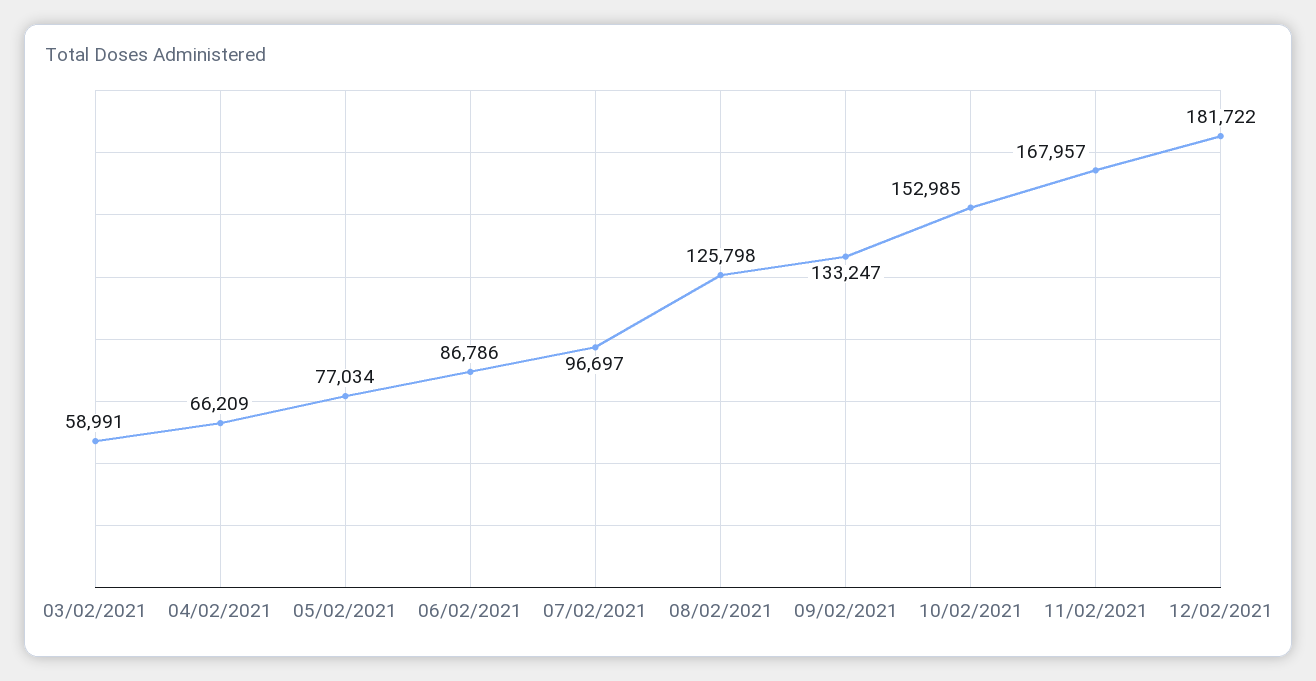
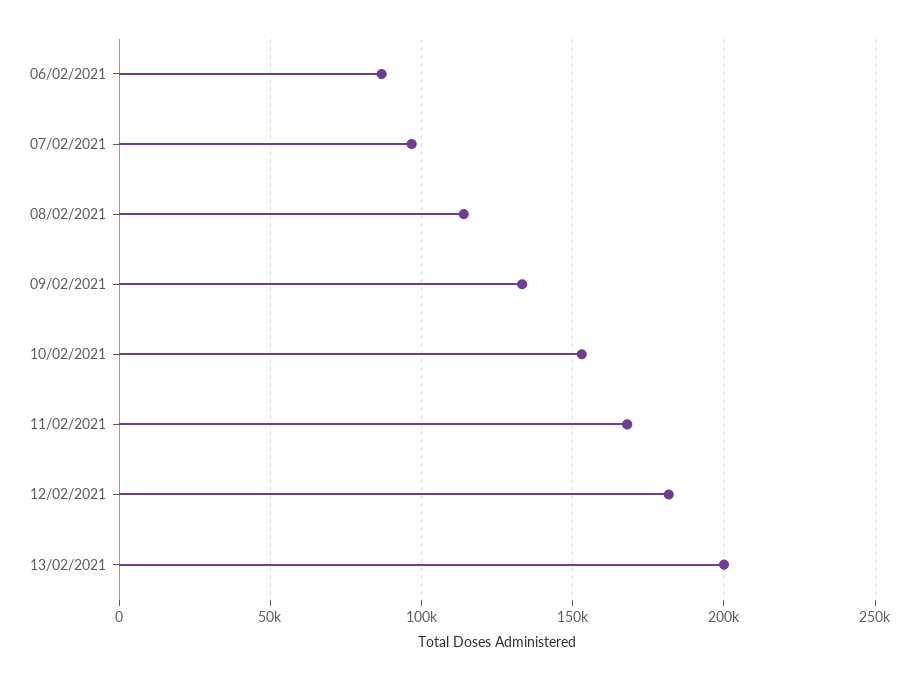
03/02/2021: 58991 -> none
04/02/2021: 66209 -> none
05/02/2021: 77034 -> none
08/02/2021: 125798 -> 115000
13/02/2021: none -> 200000

